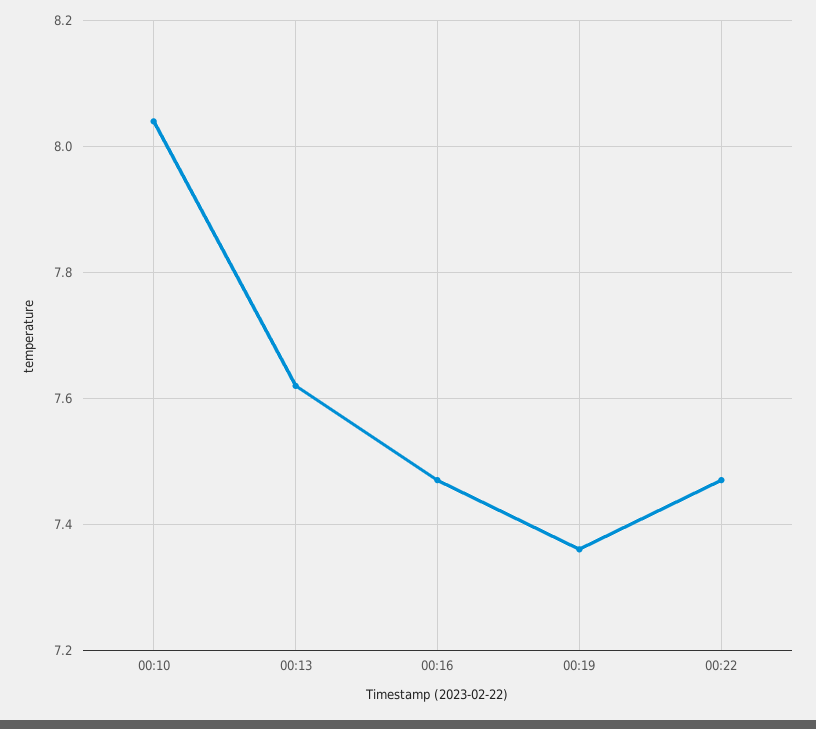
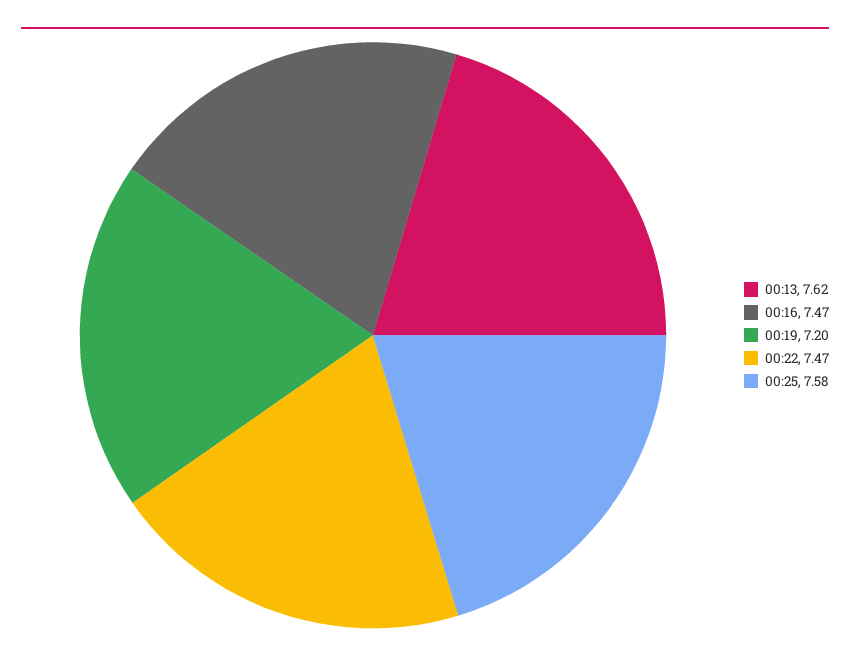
00:10: 8.05 -> none
00:19: 7.35 -> 7.2
00:25: none -> 7.58

